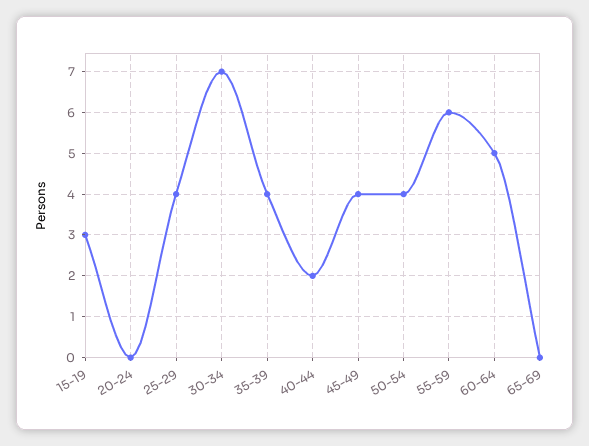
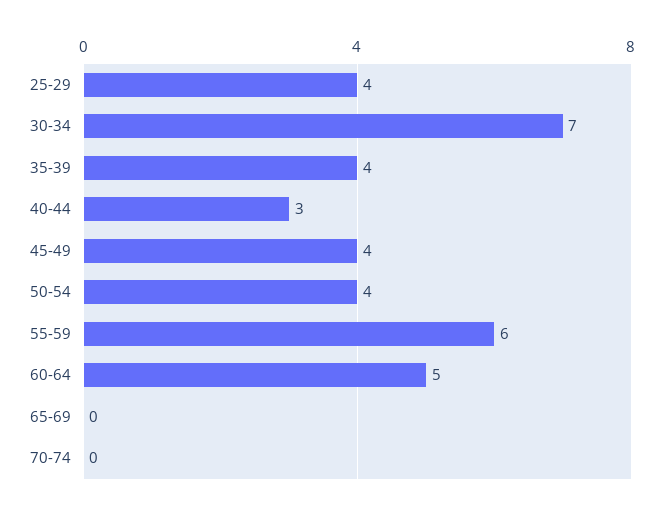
15-19: 3 -> none
20-24: 0 -> none
40-44: 2 -> 3
70-74: none -> 0

